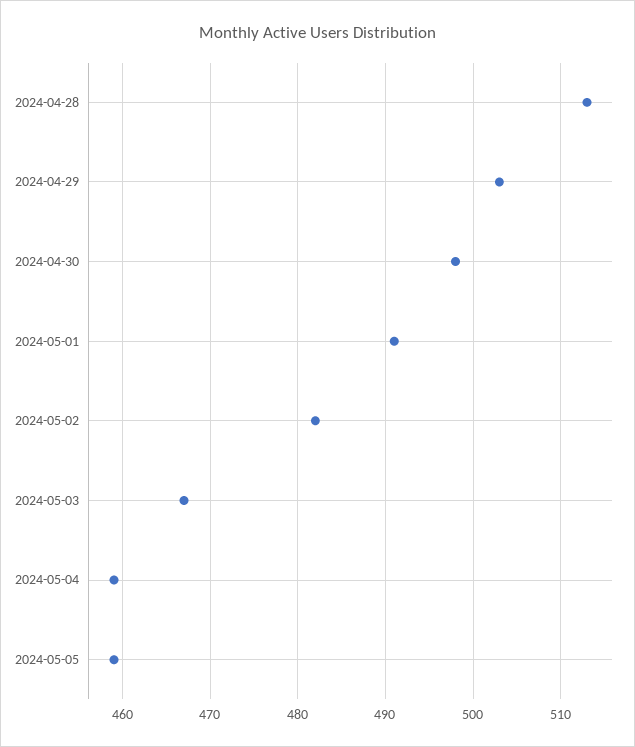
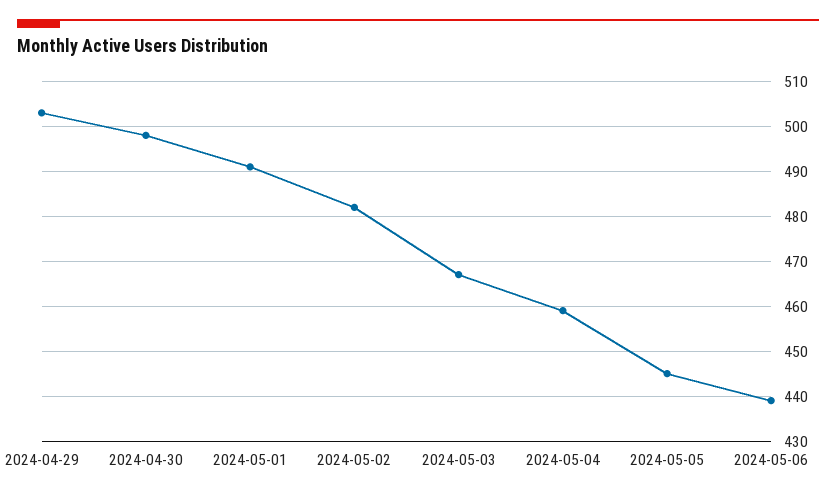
2024-04-28: 513 -> none
2024-05-05: 459 -> 445
2024-05-06: none -> 440

